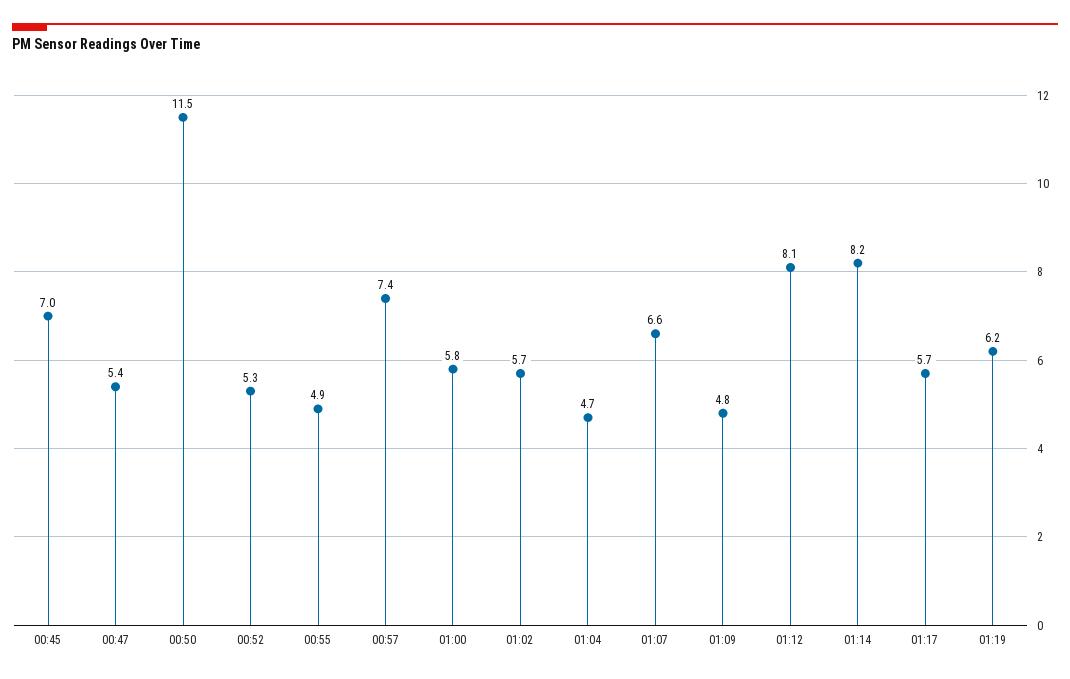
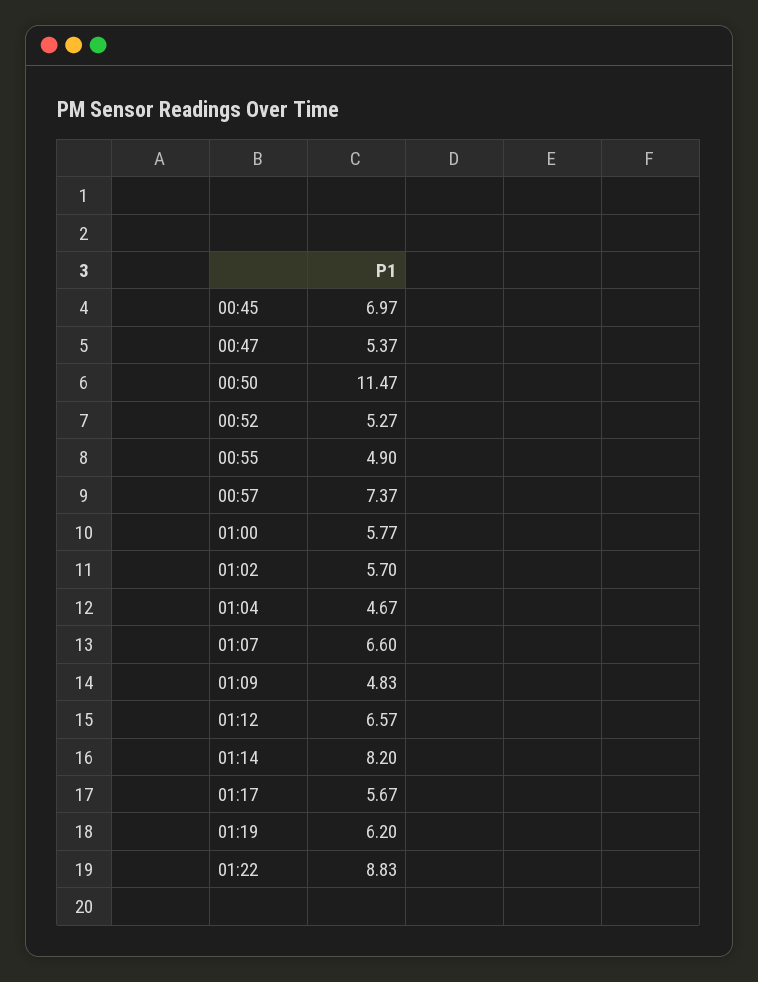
01:12: 8.1 -> 6.57
01:22: none -> 8.83

